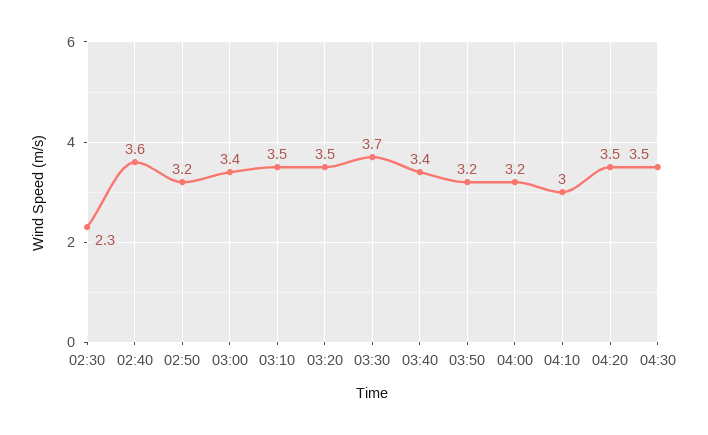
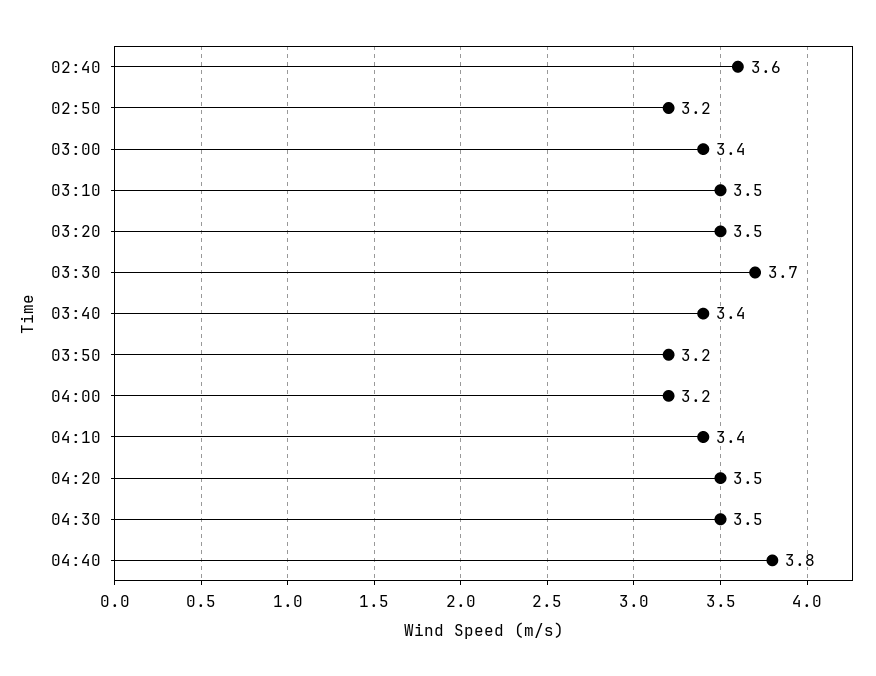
02:30: 2.3 -> none
04:10: 3 -> 3.4
04:40: none -> 3.8

